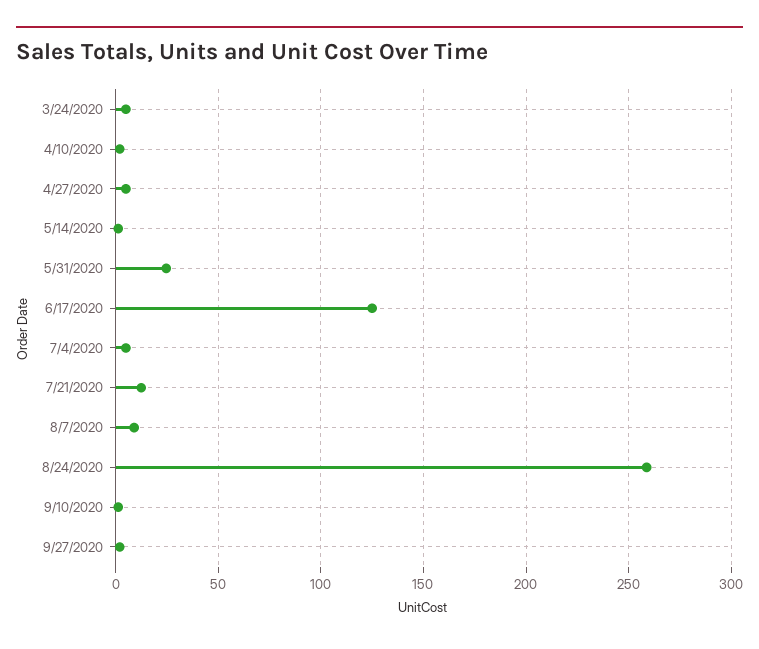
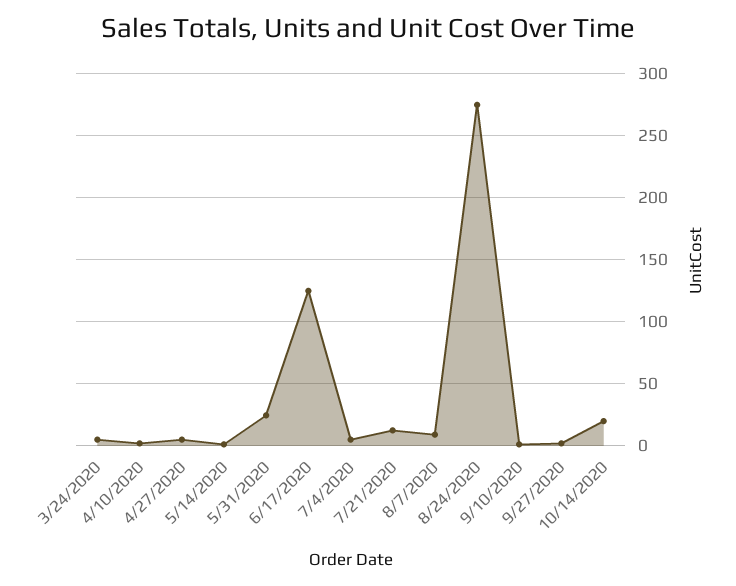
8/24/2020: 260 -> 275
10/14/2020: none -> 20

